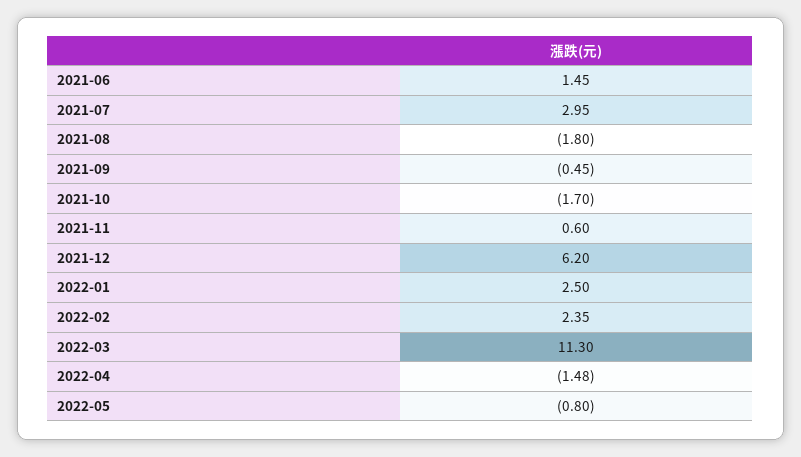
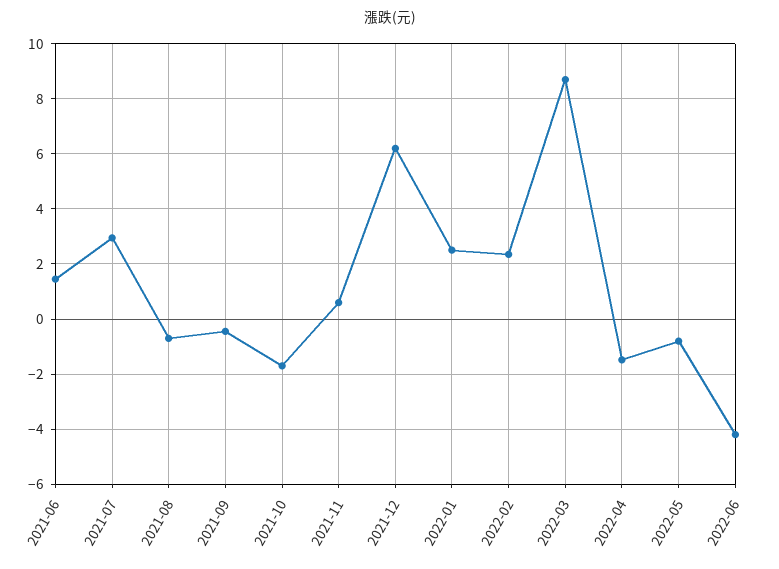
2021-08: -1.8 -> -0.75
2022-03: 11.3 -> 8.75
2022-06: none -> -4.25

